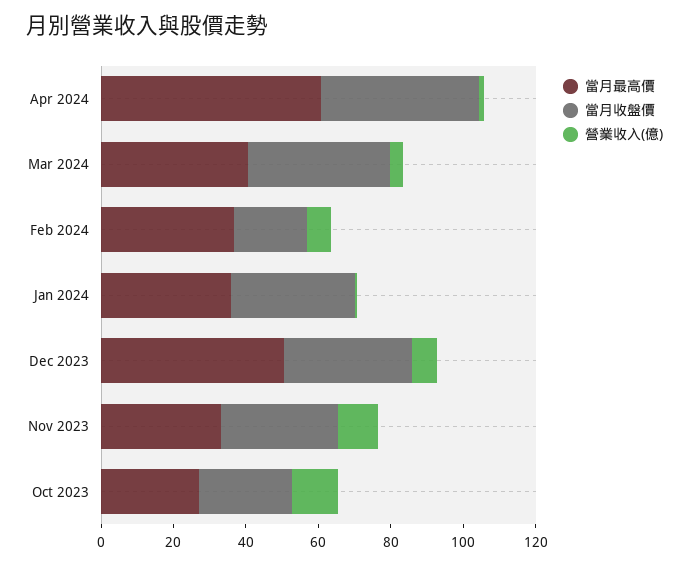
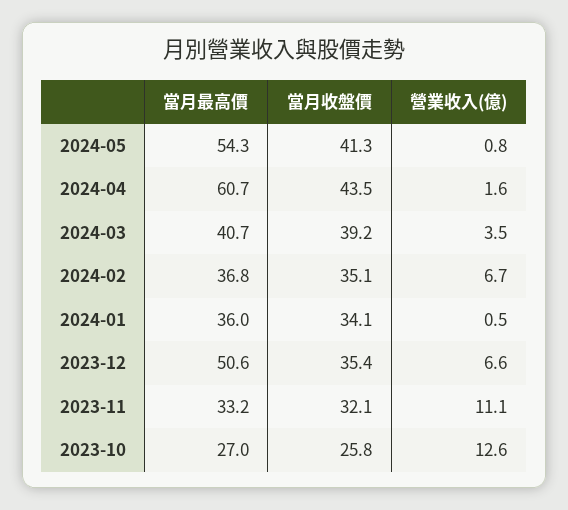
當月收盤價, Feb 2024: 20 -> 35.1
當月最高價, 2024-05: none -> 54.3
當月收盤價, 2024-05: none -> 41.3
營業收入(億), 2024-05: none -> 0.8

